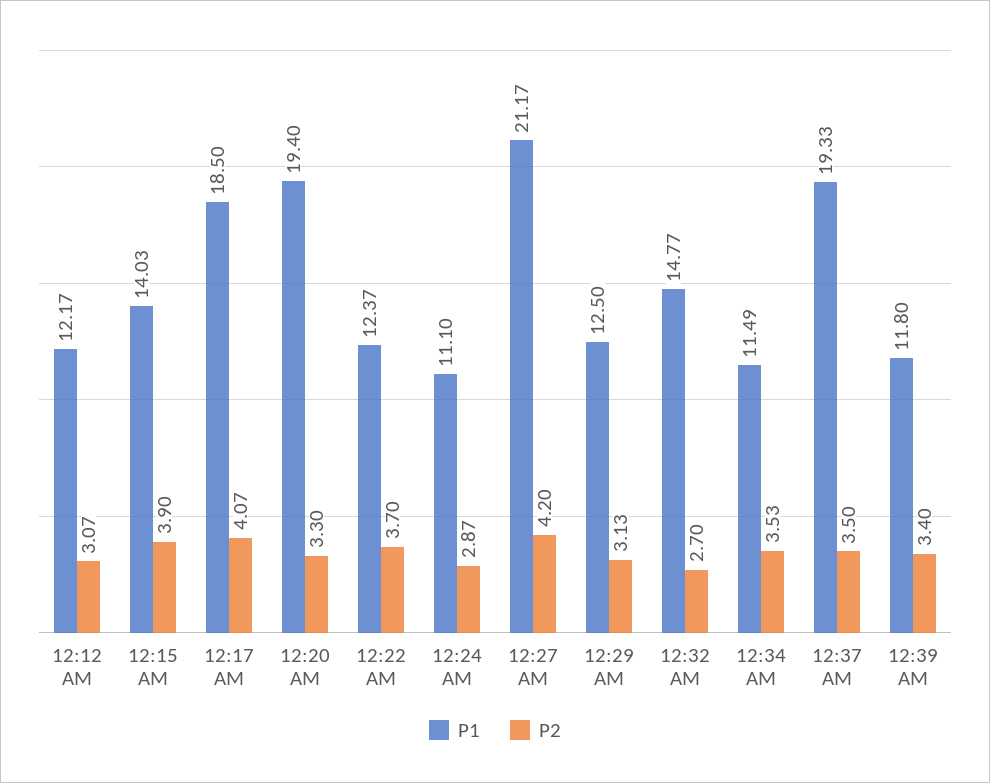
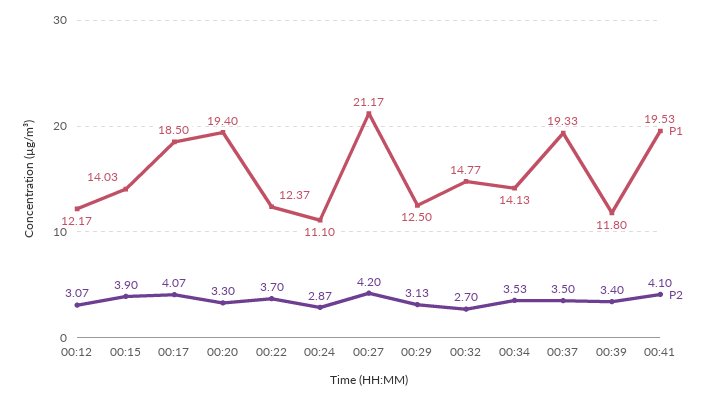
P1, 12:34 AM: 11.49 -> 14.13
P1, 00:41: none -> 19.53
P2, 00:41: none -> 4.1

